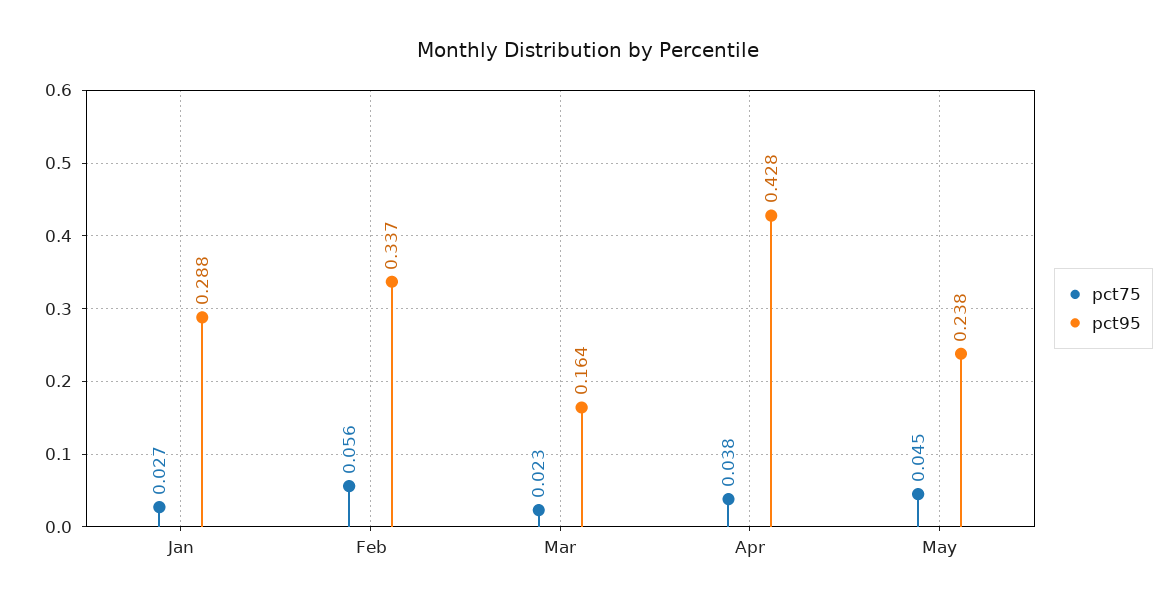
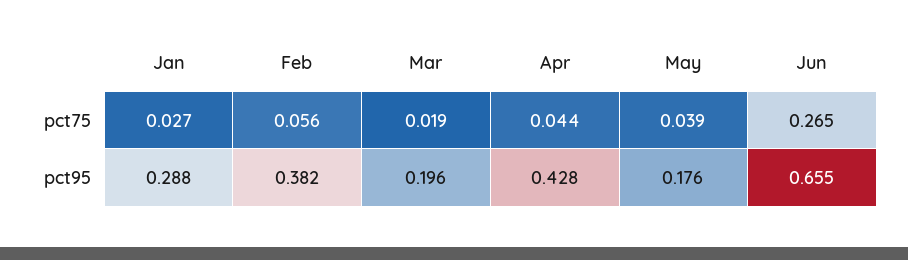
pct95, Feb: 0.337 -> 0.382
pct75, Mar: 0.023 -> 0.019
pct95, Mar: 0.164 -> 0.196
pct75, Apr: 0.038 -> 0.044
pct75, May: 0.045 -> 0.039
pct95, May: 0.238 -> 0.176
pct75, Jun: none -> 0.265
pct95, Jun: none -> 0.655

